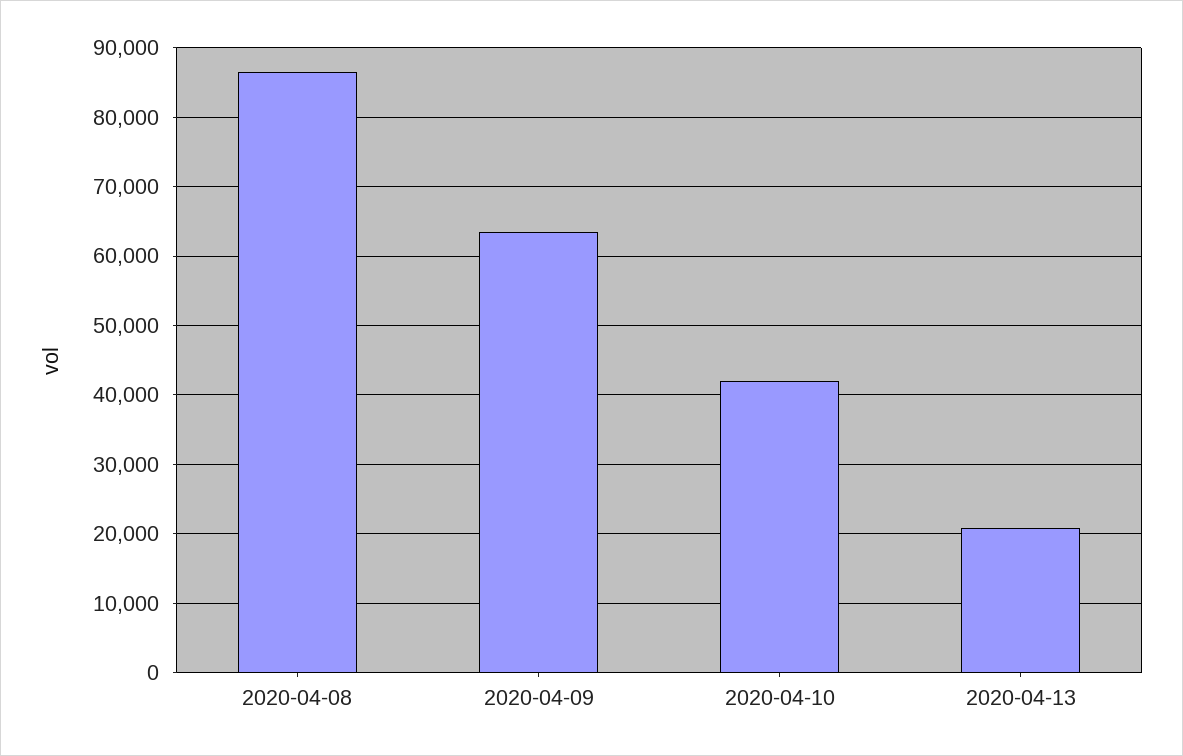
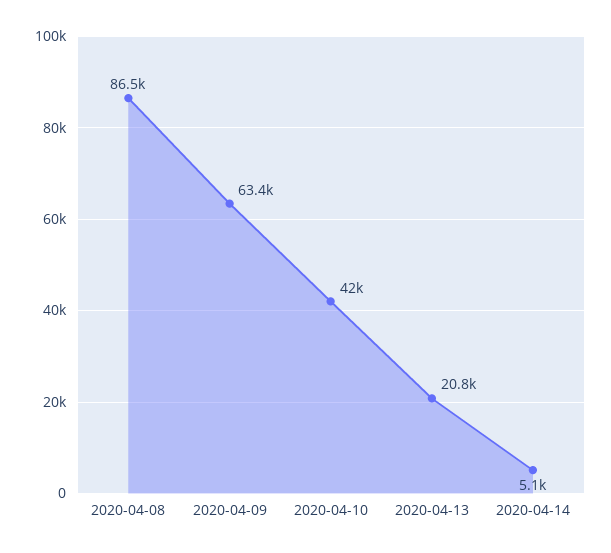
2020-04-14: none -> 5100

